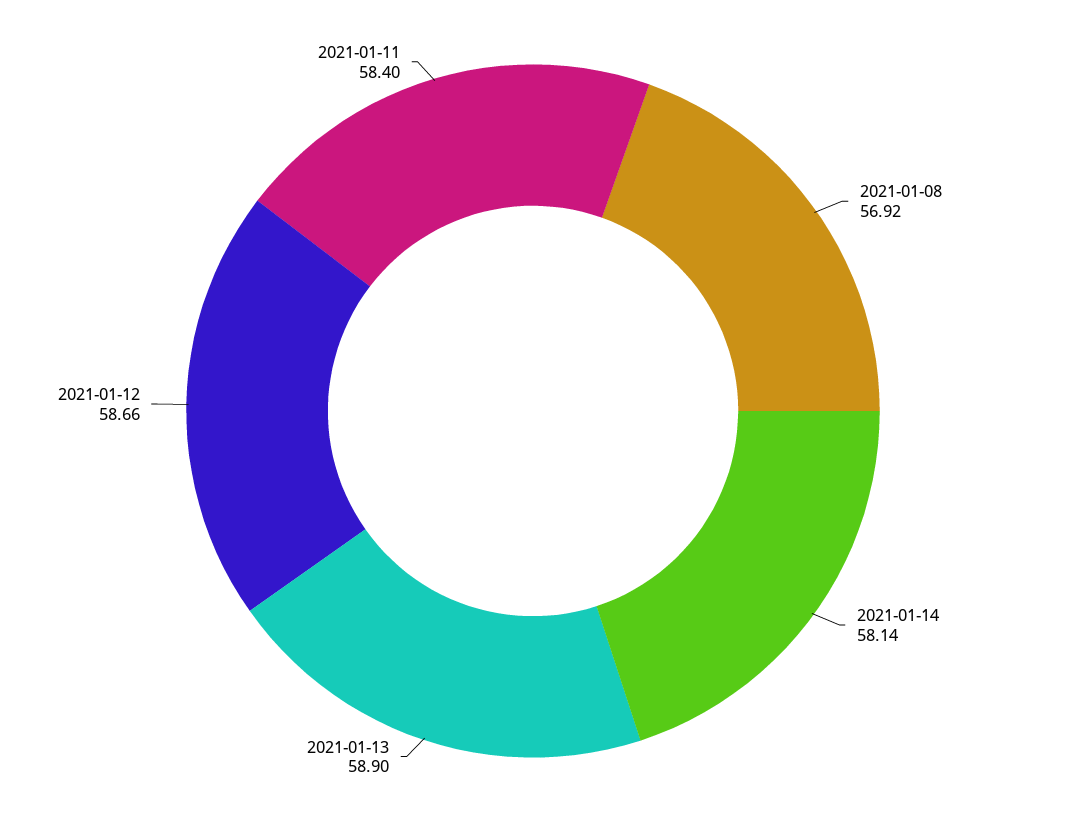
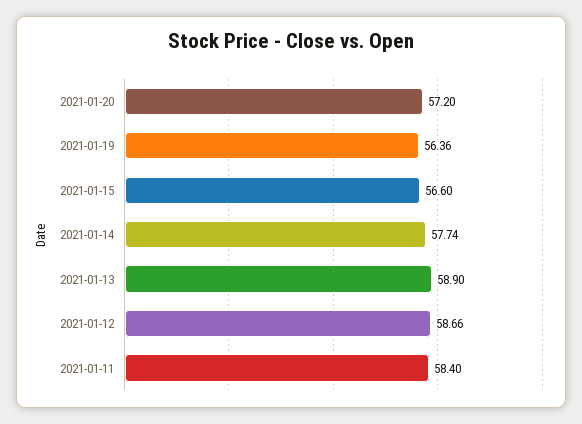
2021-01-08: 56.92 -> none
2021-01-14: 58.14 -> 57.74
2021-01-20: none -> 57.2
2021-01-19: none -> 56.36
2021-01-15: none -> 56.6

